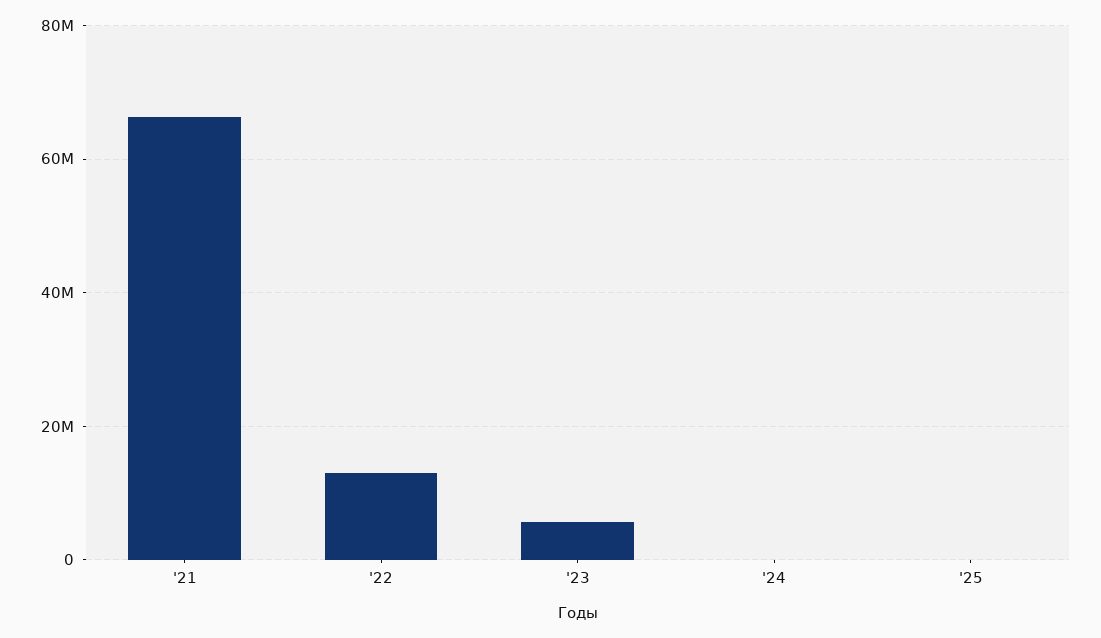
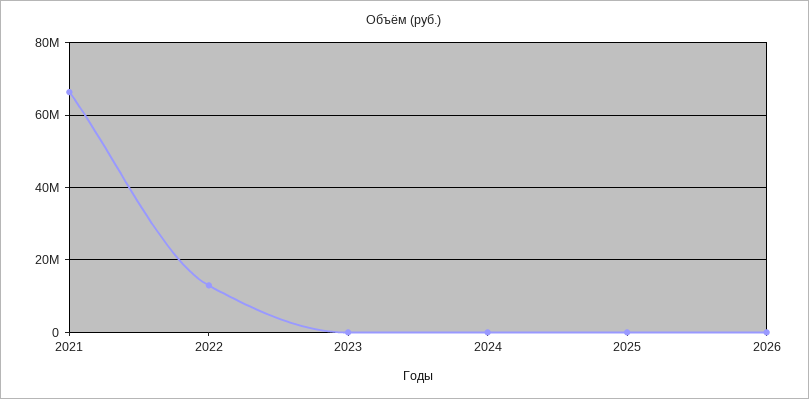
'23: 6000000 -> 0
2026: none -> 0

